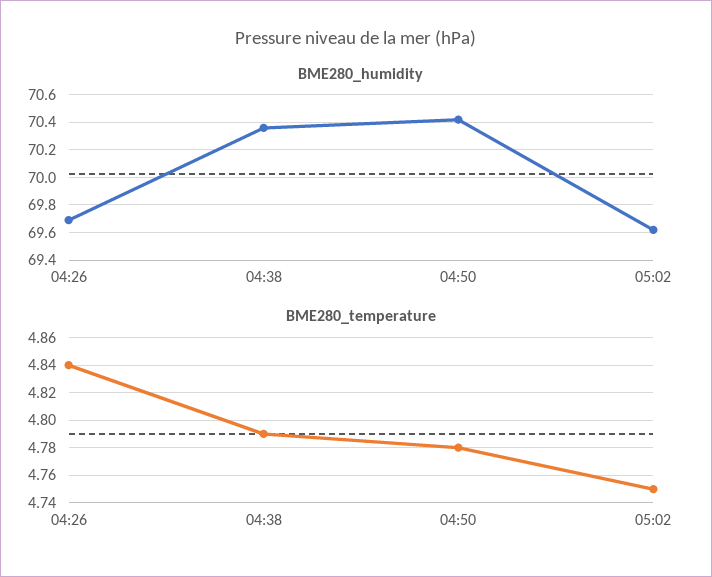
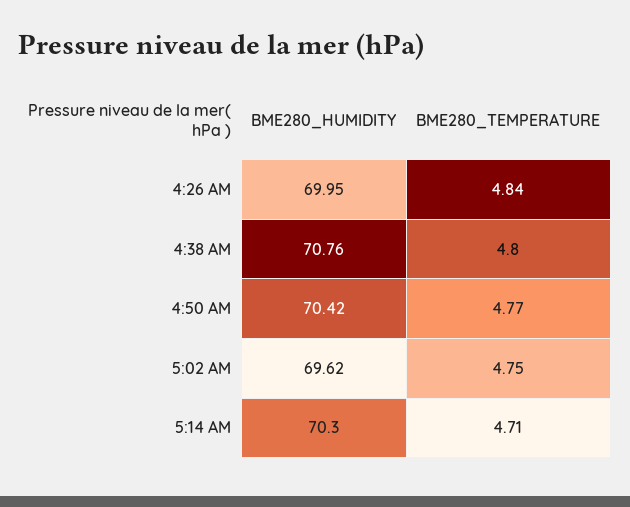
BME280_humidity, 04:26: 69.7 -> 69.95
BME280_humidity, 04:38: 70.35 -> 70.76
BME280_temperature, 04:38: 4.79 -> 4.8
BME280_temperature, 04:50: 4.78 -> 4.77
BME280_humidity, 5:14 AM: none -> 70.3
BME280_temperature, 5:14 AM: none -> 4.71

